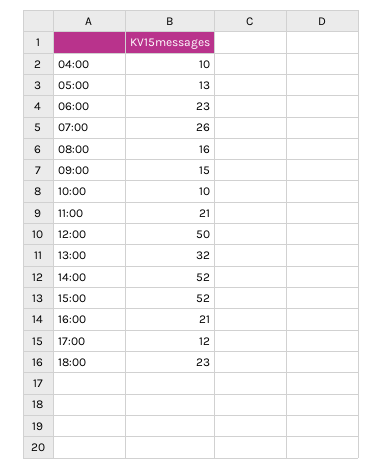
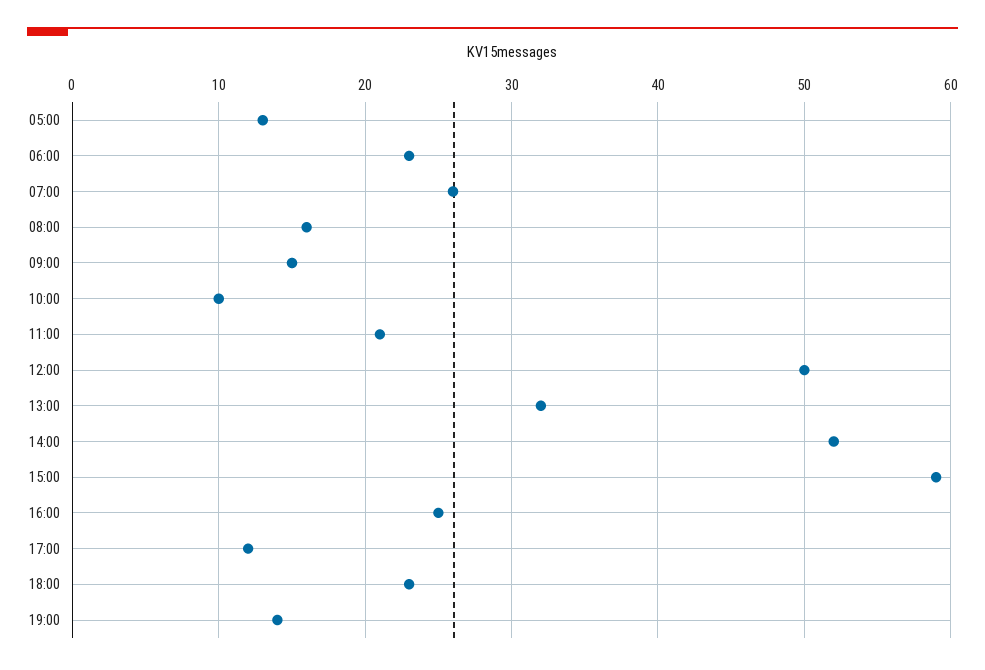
04:00: 10 -> none
15:00: 52 -> 59
16:00: 21 -> 25
19:00: none -> 14

